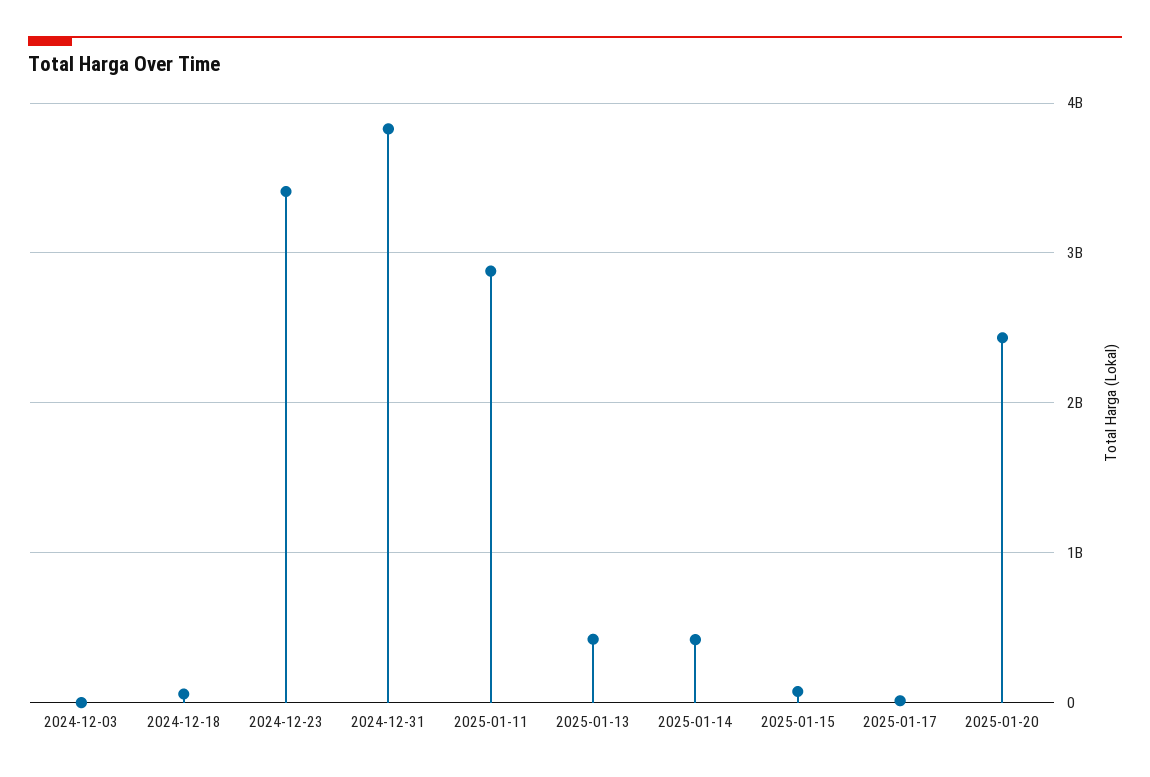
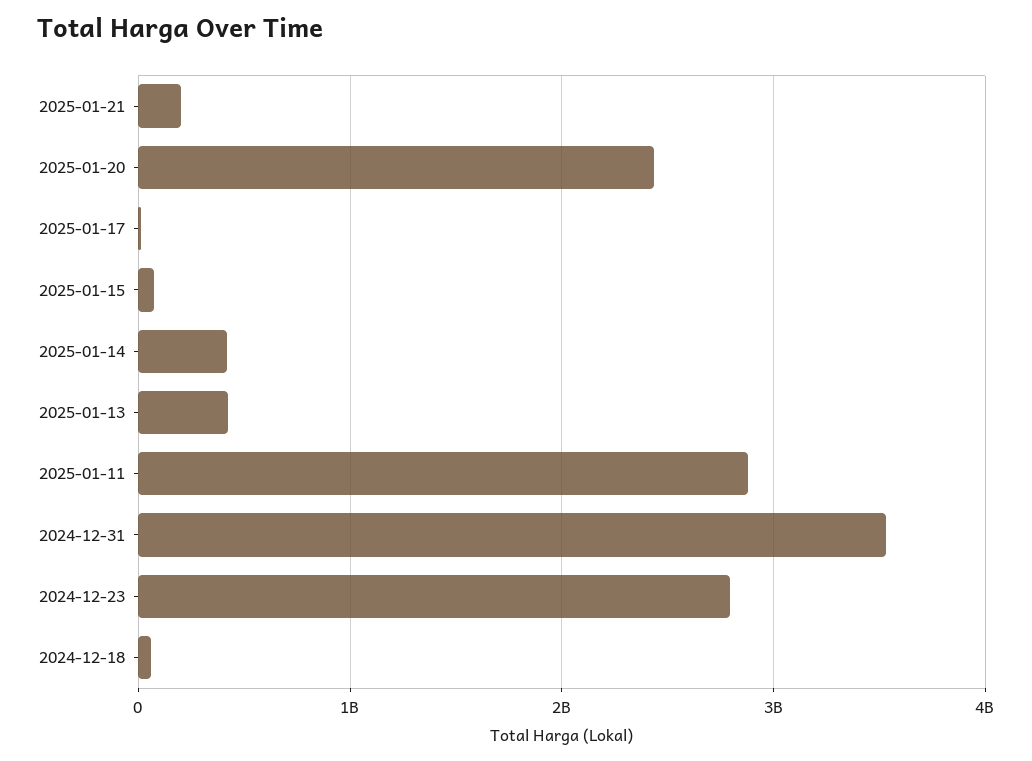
2024-12-03: 0 -> none
2024-12-23: 3400000000 -> 2800000000
2024-12-31: 3800000000 -> 3500000000
2025-01-21: none -> 200000000

